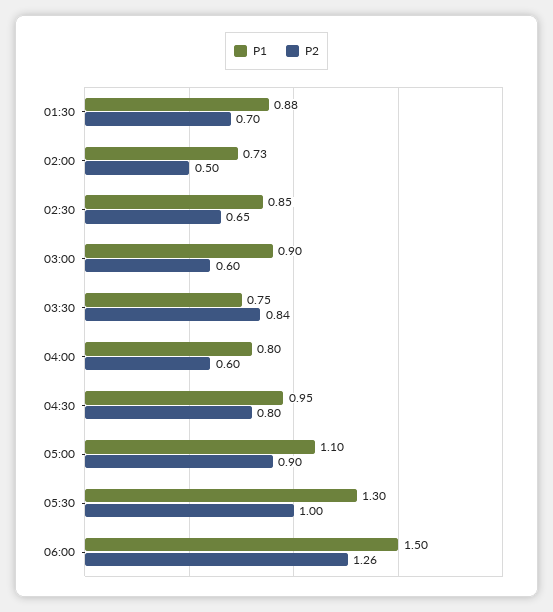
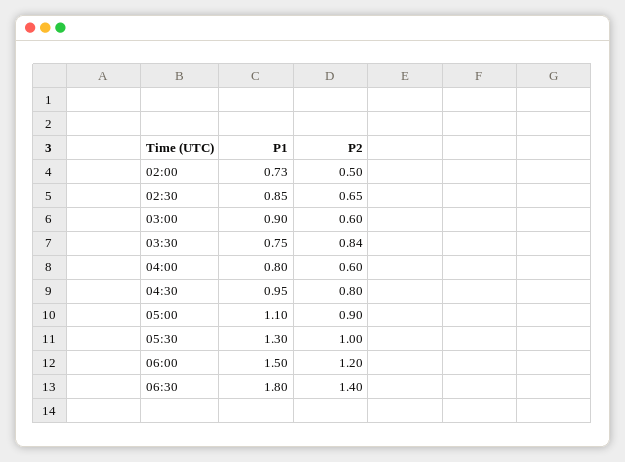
P1, 01:30: 0.88 -> none
P2, 01:30: 0.7 -> none
P2, 06:00: 1.26 -> 1.2
P1, 06:30: none -> 1.8
P2, 06:30: none -> 1.4

